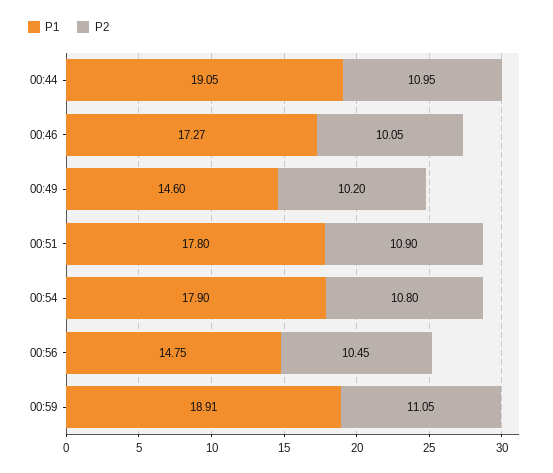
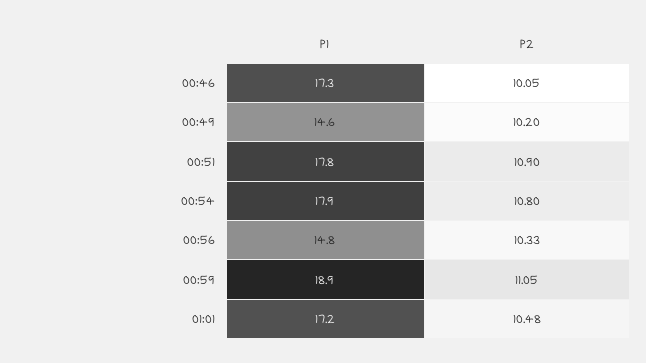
P1, 00:44: 19.05 -> none
P2, 00:44: 10.95 -> none
P2, 00:56: 10.45 -> 10.33
P1, 01:01: none -> 17.2
P2, 01:01: none -> 10.48

